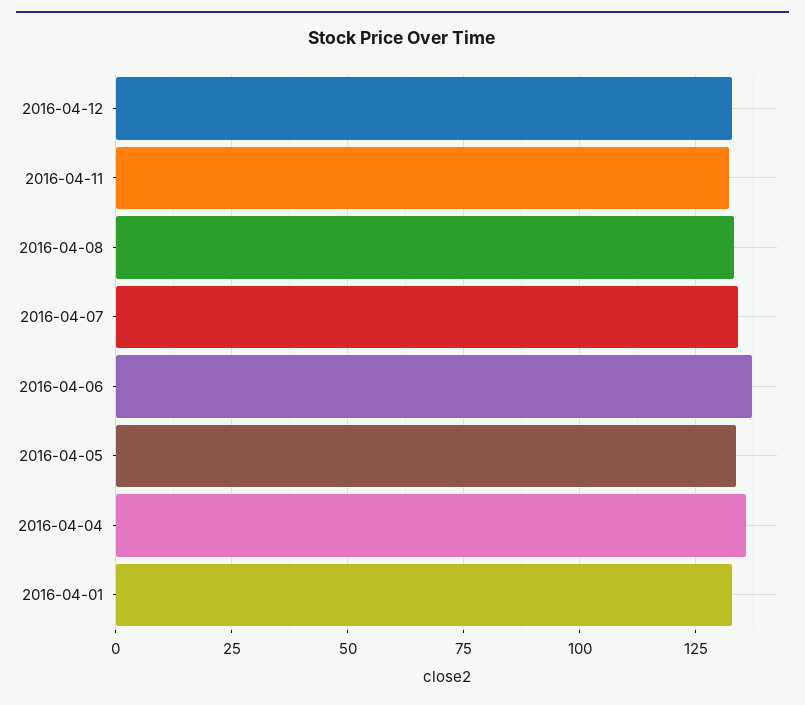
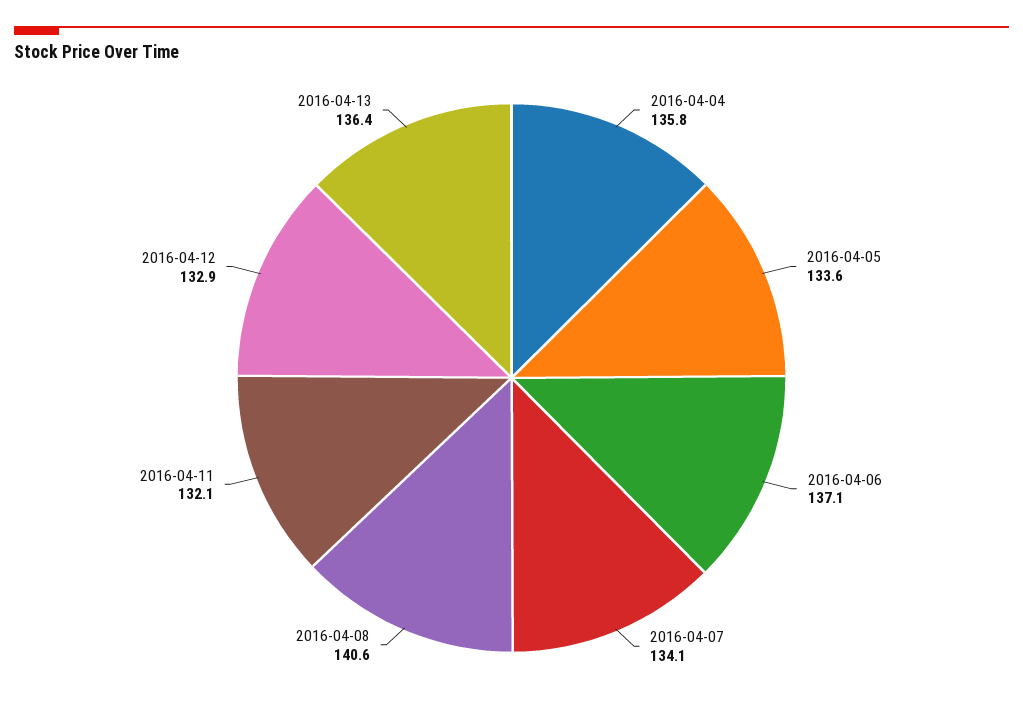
2016-04-08: 132.5 -> 140.6
2016-04-01: 132.5 -> none
2016-04-13: none -> 136.4

